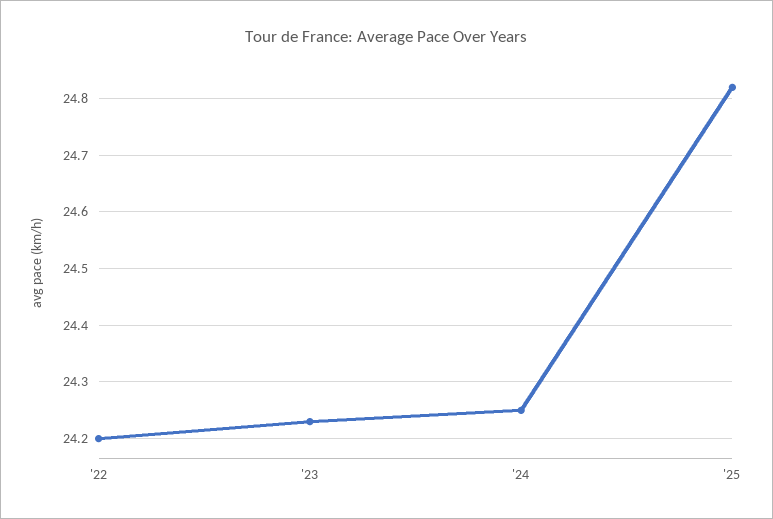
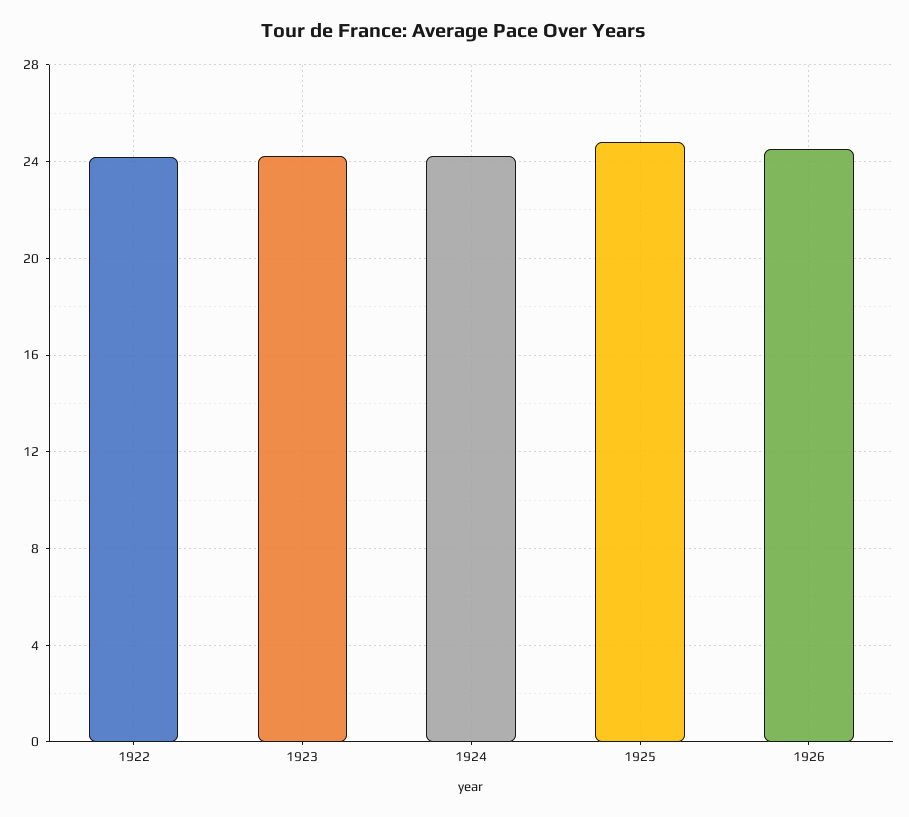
1926: none -> 24.5

